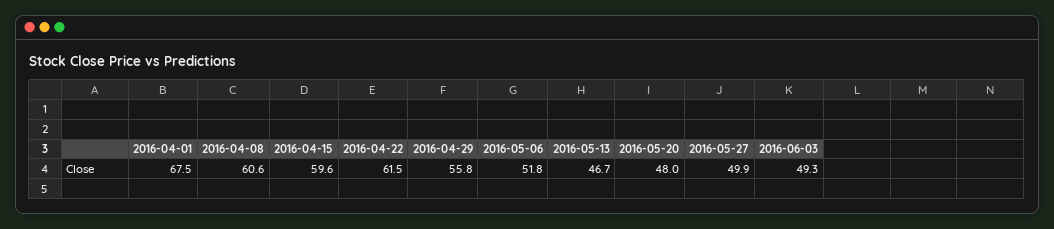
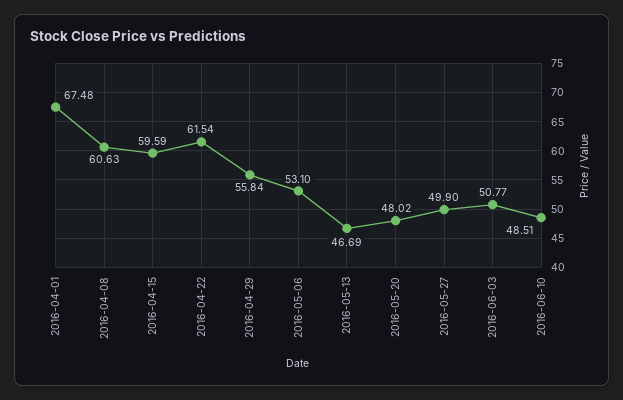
2016-05-06: 51.8 -> 53.1
2016-06-03: 49.3 -> 50.77
2016-06-10: none -> 48.51

